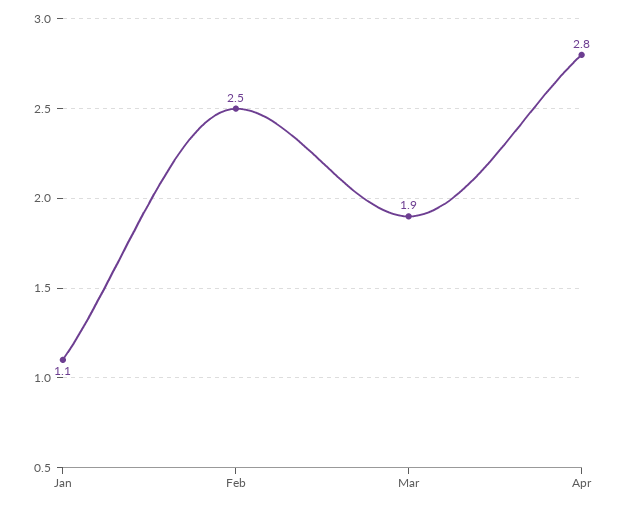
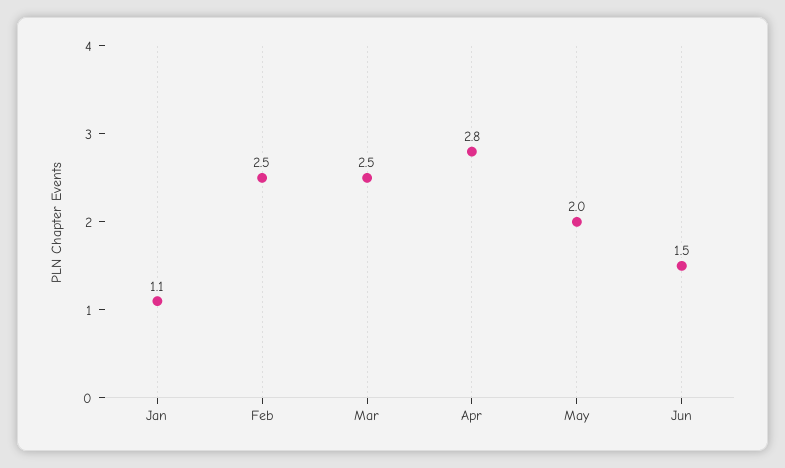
Mar: 1.9 -> 2.5
May: none -> 2
Jun: none -> 1.5

